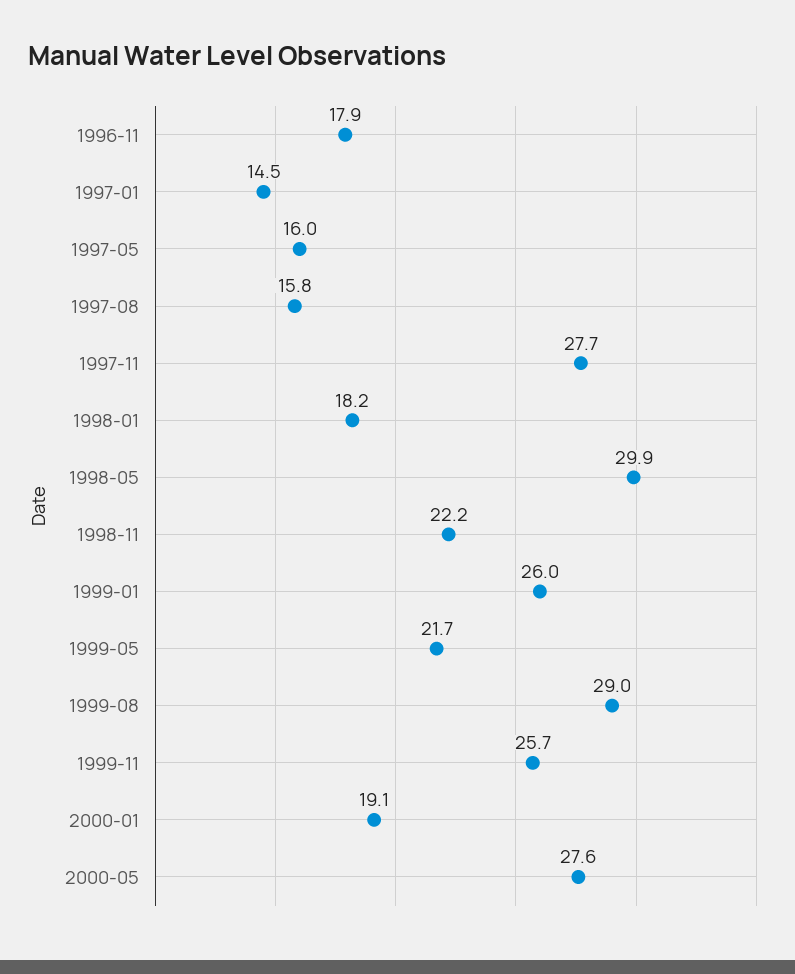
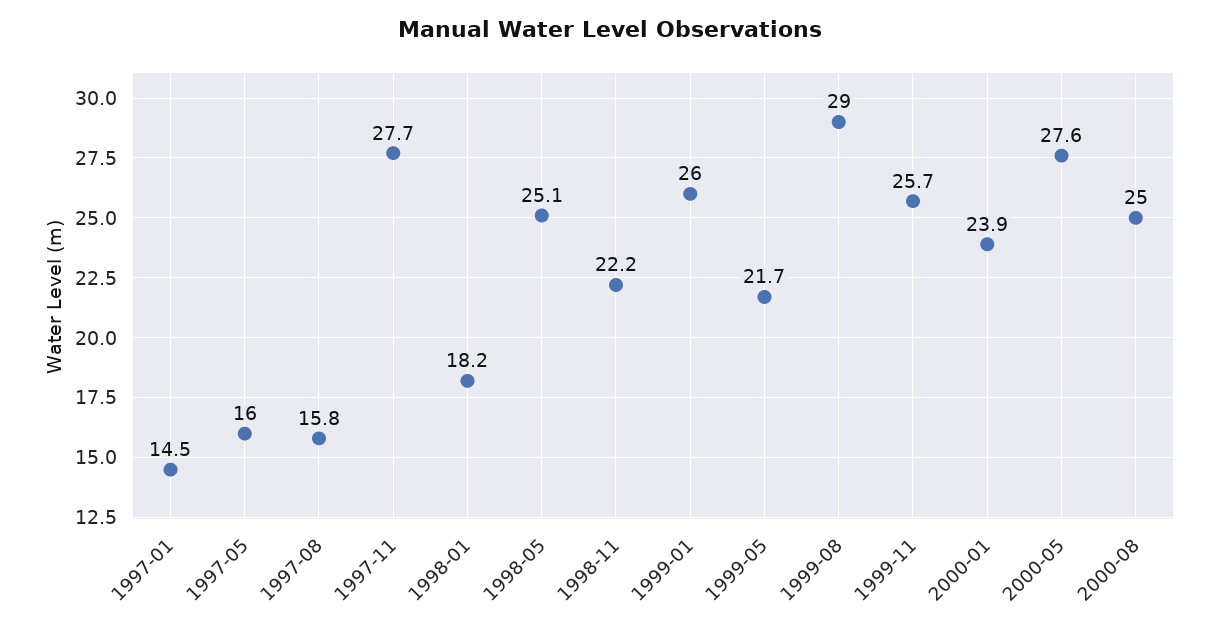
1996-11: 17.9 -> none
1998-05: 29.9 -> 25.1
2000-01: 19.1 -> 23.9
2000-08: none -> 25

